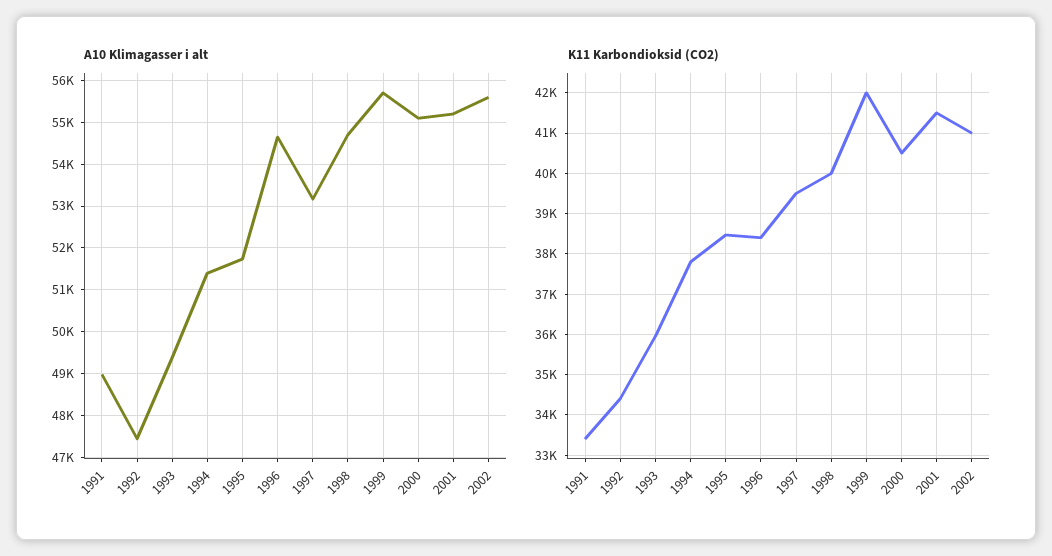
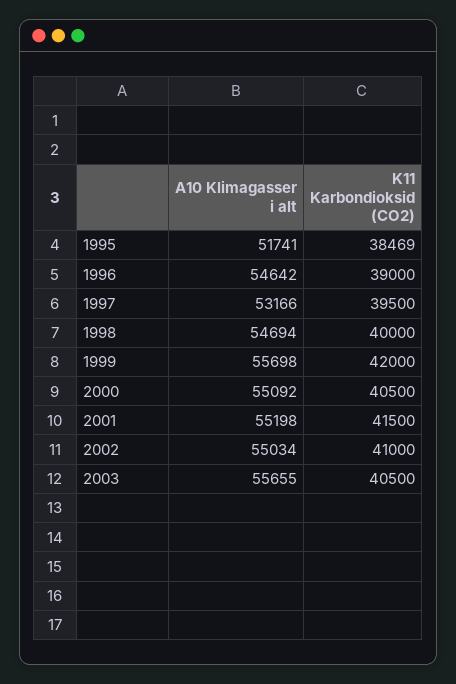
A10 Klimagasser i alt, 1991: 49000 -> none
A10 Klimagasser i alt, 1992: 47400 -> none
A10 Klimagasser i alt, 1993: 49400 -> none
A10 Klimagasser i alt, 1994: 51400 -> none
A10 Klimagasser i alt, 2002: 55600 -> 55034
K11 Karbondioksid (CO2), 1991: 33400 -> none
K11 Karbondioksid (CO2), 1992: 34400 -> none
K11 Karbondioksid (CO2), 1993: 36000 -> none
K11 Karbondioksid (CO2), 1994: 37800 -> none
K11 Karbondioksid (CO2), 1996: 38400 -> 39000
A10 Klimagasser i alt, 2003: none -> 55655
K11 Karbondioksid (CO2), 2003: none -> 40500

